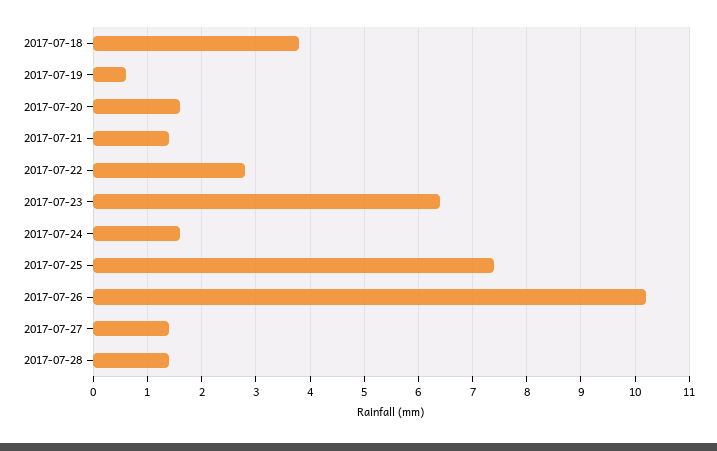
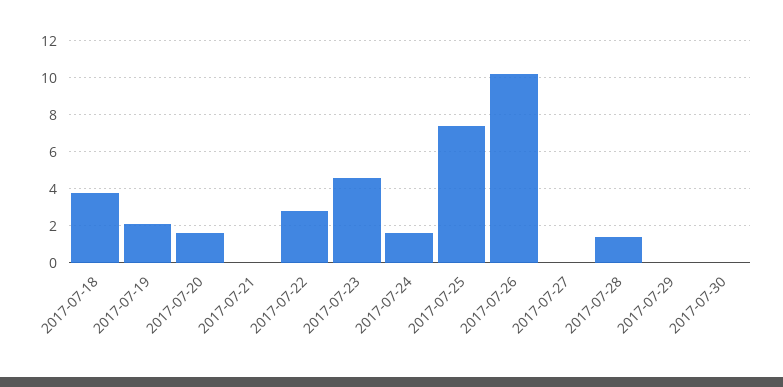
2017-07-19: 0.5 -> 2
2017-07-21: 1.5 -> 0
2017-07-23: 6.5 -> 4.5
2017-07-27: 1.5 -> 0
2017-07-29: none -> 0
2017-07-30: none -> 0

